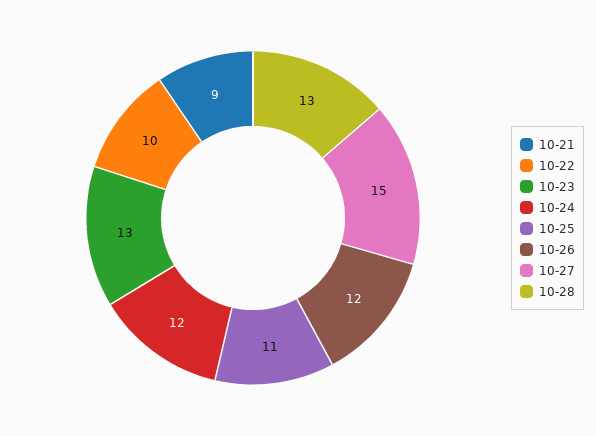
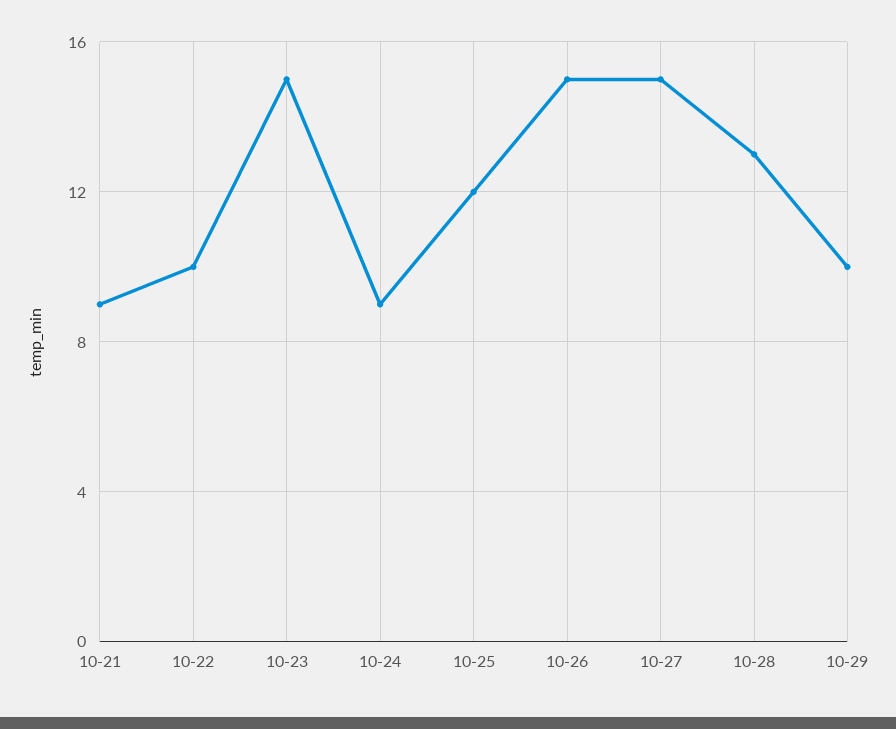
10-23: 13 -> 15
10-24: 12 -> 9
10-25: 11 -> 12
10-26: 12 -> 15
10-29: none -> 10

